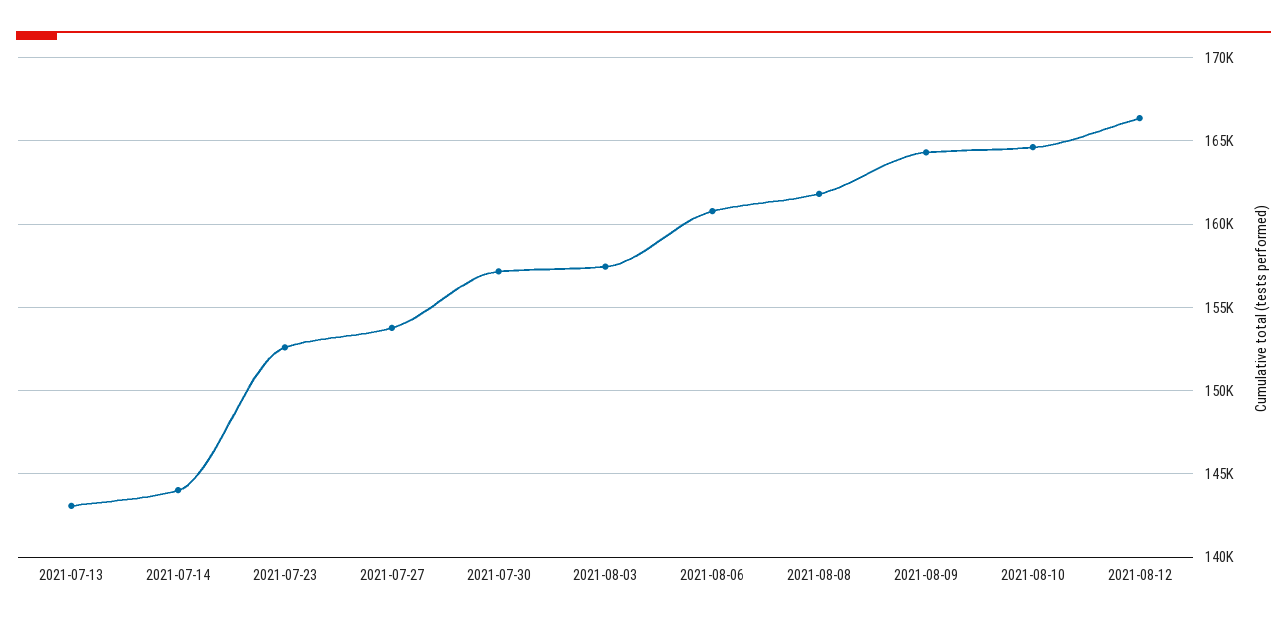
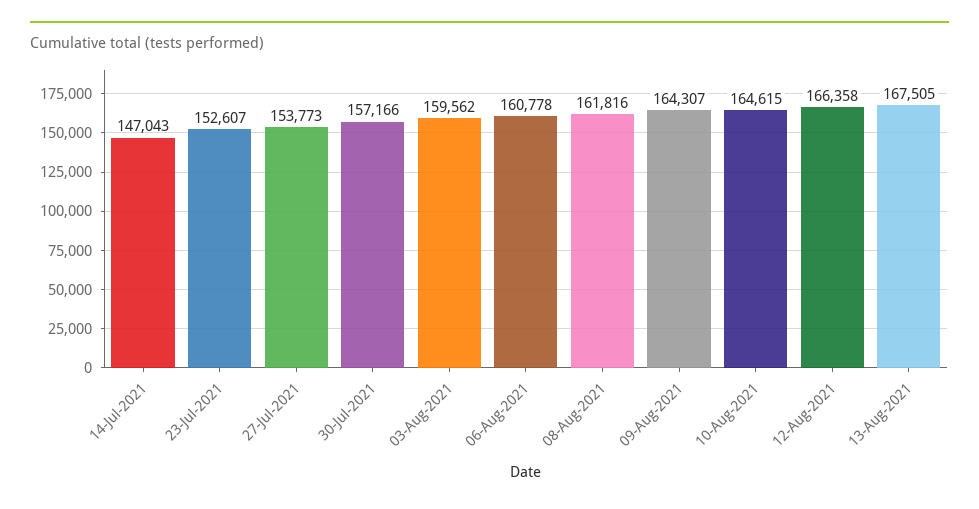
2021-07-13: 143000 -> none
2021-07-14: 144000 -> 147043
2021-08-03: 157500 -> 159562
13-Aug-2021: none -> 167505

